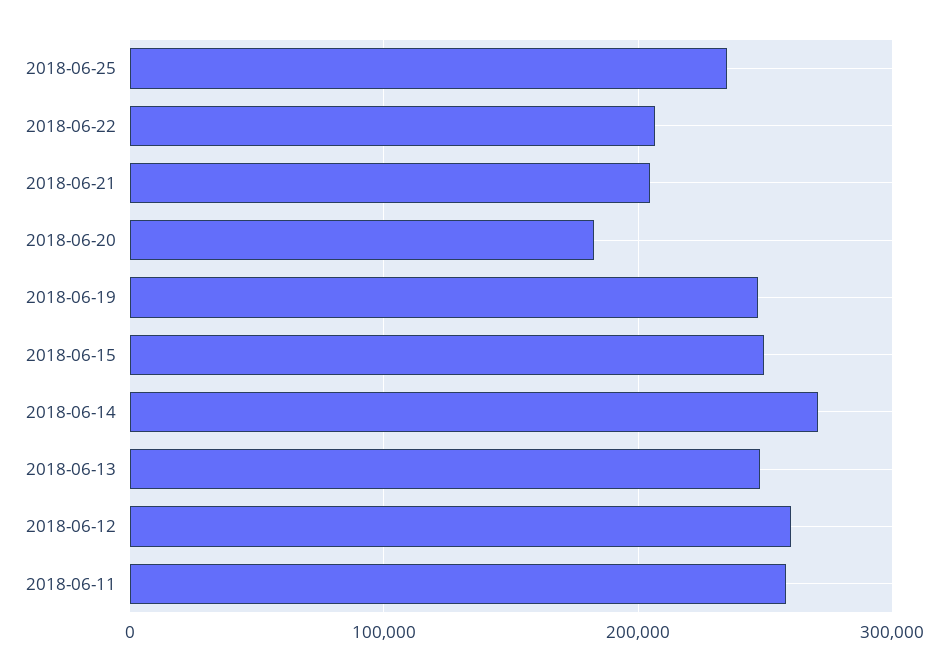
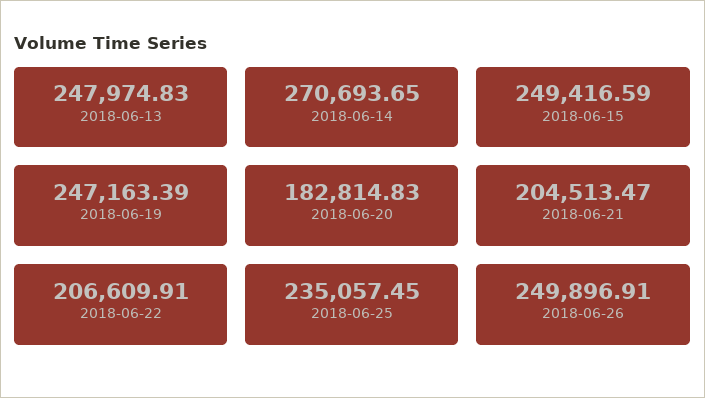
2018-06-12: 260000 -> none
2018-06-11: 260000 -> none
2018-06-26: none -> 249896.91

